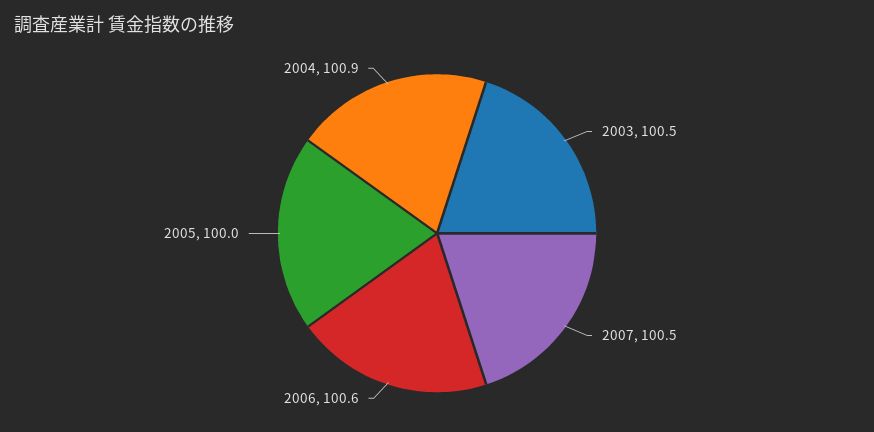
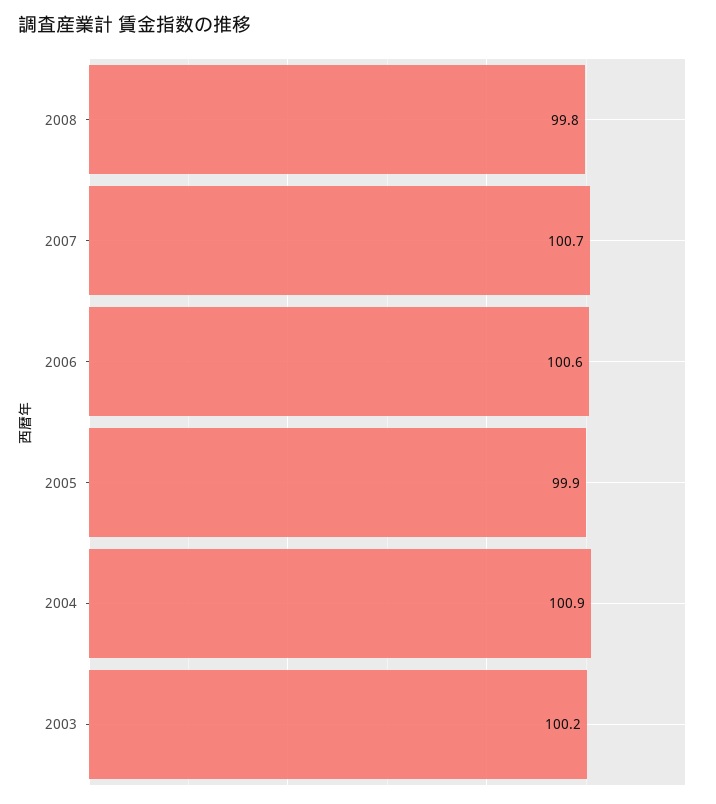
2003: 100.5 -> 100.2
2007: 100.5 -> 100.7
2005: 100 -> 99.9
2008: none -> 99.8

